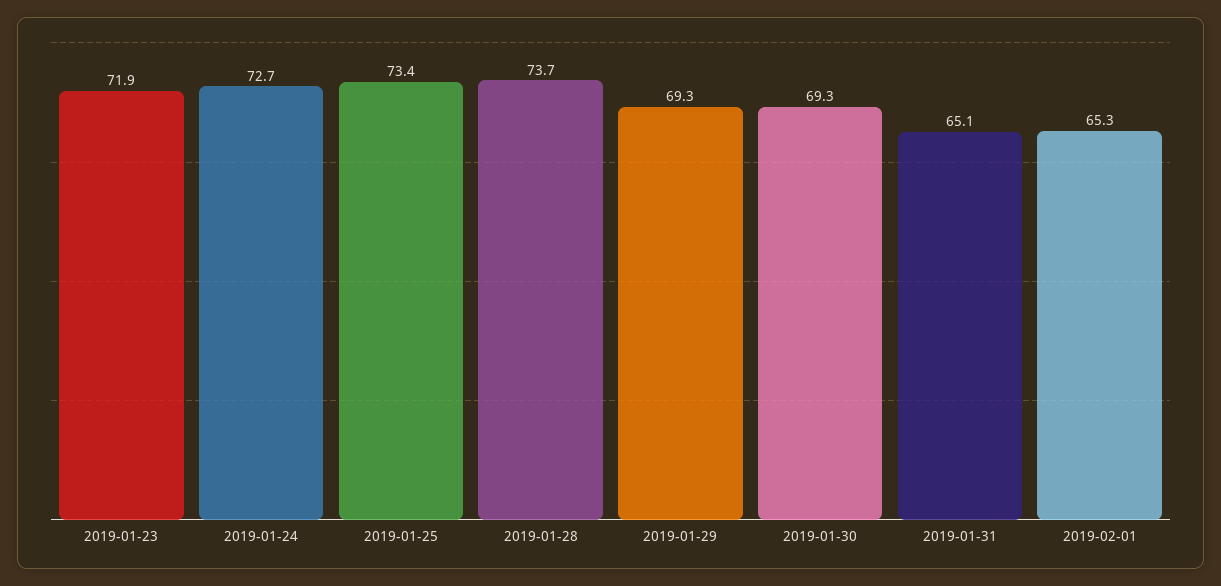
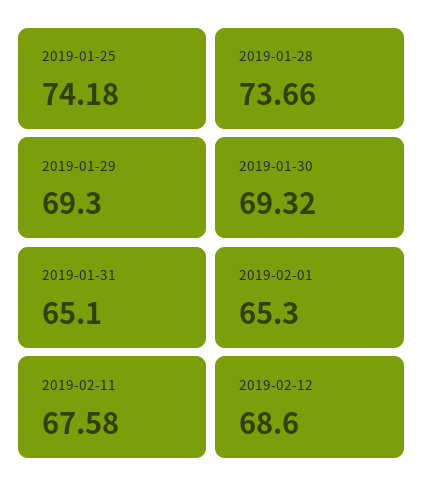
2019-01-23: 71.9 -> none
2019-01-24: 72.7 -> none
2019-01-25: 73.4 -> 74.18
2019-02-11: none -> 67.58
2019-02-12: none -> 68.6

